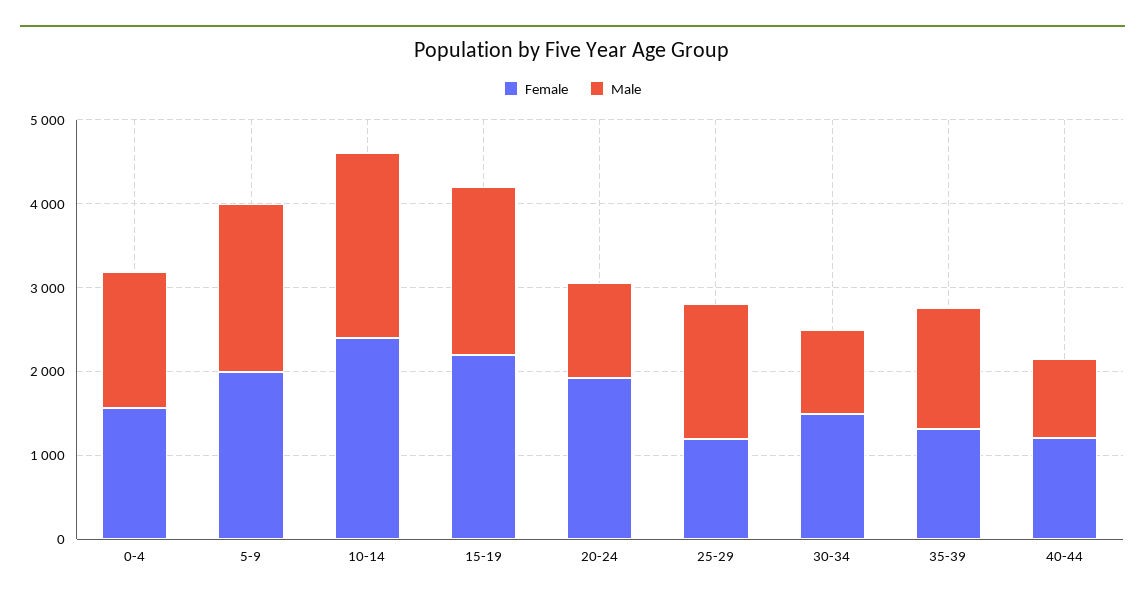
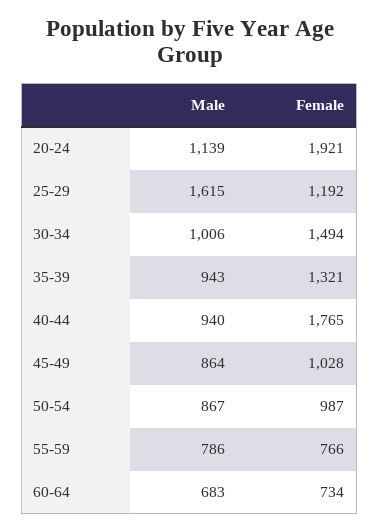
Female, 0-4: 1600 -> none
Male, 0-4: 1600 -> none
Female, 5-9: 2000 -> none
Male, 5-9: 2000 -> none
Female, 10-14: 2400 -> none
Male, 10-14: 2200 -> none
Female, 15-19: 2200 -> none
Male, 15-19: 2000 -> none
Male, 35-39: 1400 -> 943
Female, 40-44: 1200 -> 1765
Male, 45-49: none -> 864
Female, 45-49: none -> 1028
Male, 50-54: none -> 867
Female, 50-54: none -> 987
Male, 55-59: none -> 786
Female, 55-59: none -> 766
Male, 60-64: none -> 683
Female, 60-64: none -> 734

